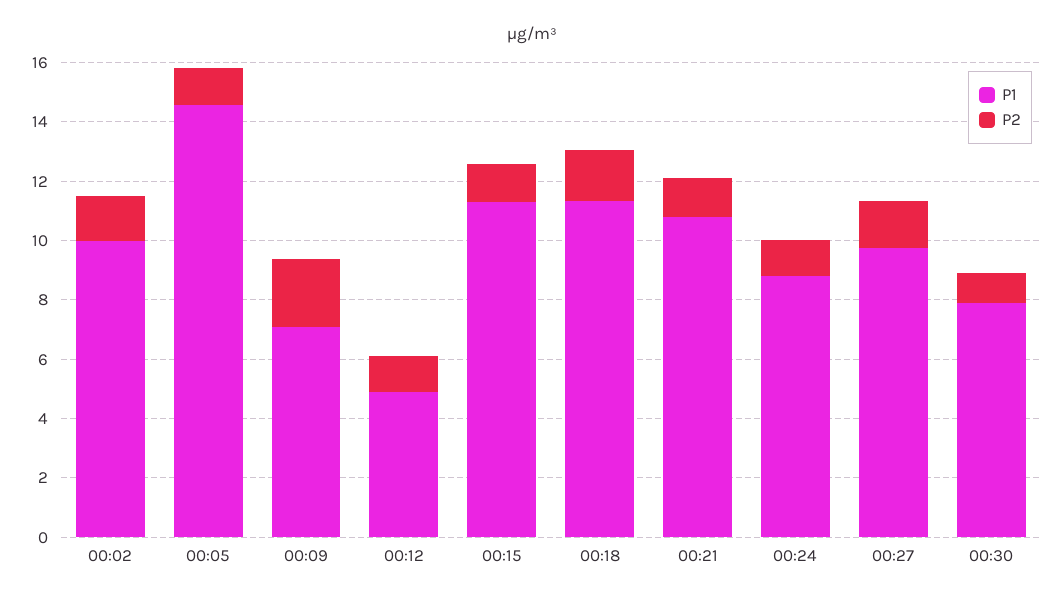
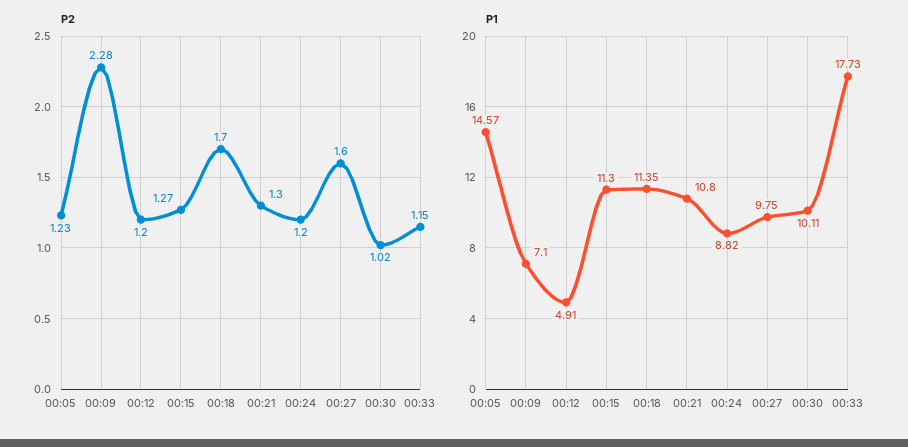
P1, 00:02: 10 -> none
P2, 00:02: 1.5 -> none
P1, 00:30: 8 -> 10.11
P2, 00:33: none -> 1.15
P1, 00:33: none -> 17.73

